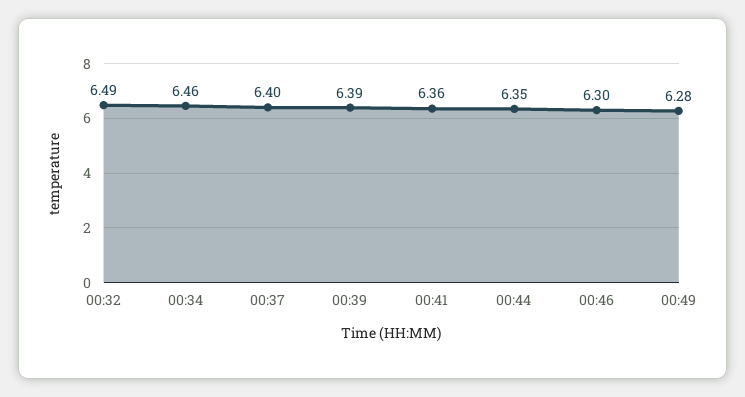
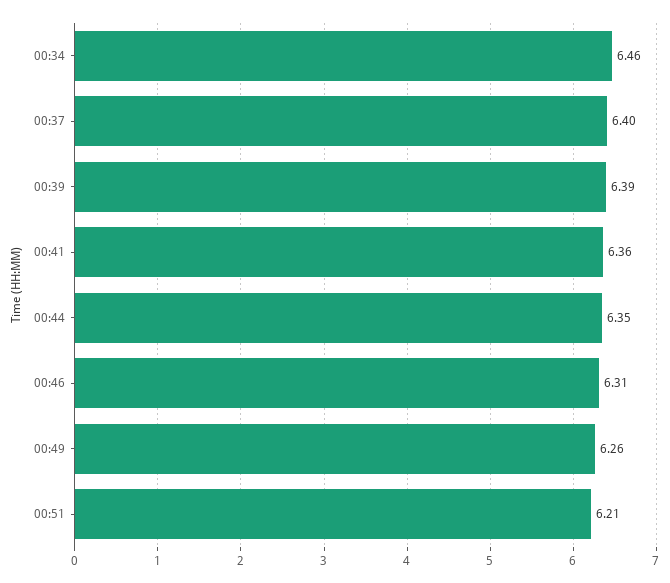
00:32: 6.49 -> none
00:46: 6.3 -> 6.31
00:49: 6.28 -> 6.26
00:51: none -> 6.21

